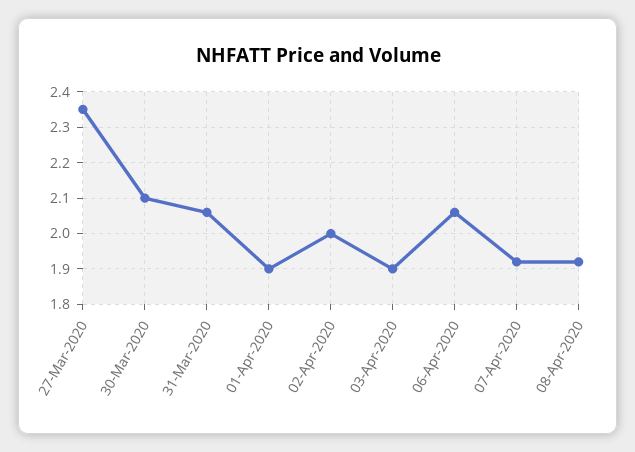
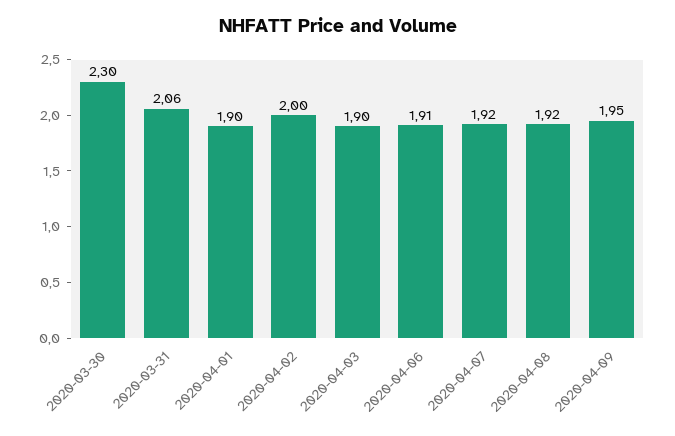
27-Mar-2020: 2.35 -> none
30-Mar-2020: 2.1 -> 2.3
06-Apr-2020: 2.05 -> 1.91
2020-04-09: none -> 1.95

